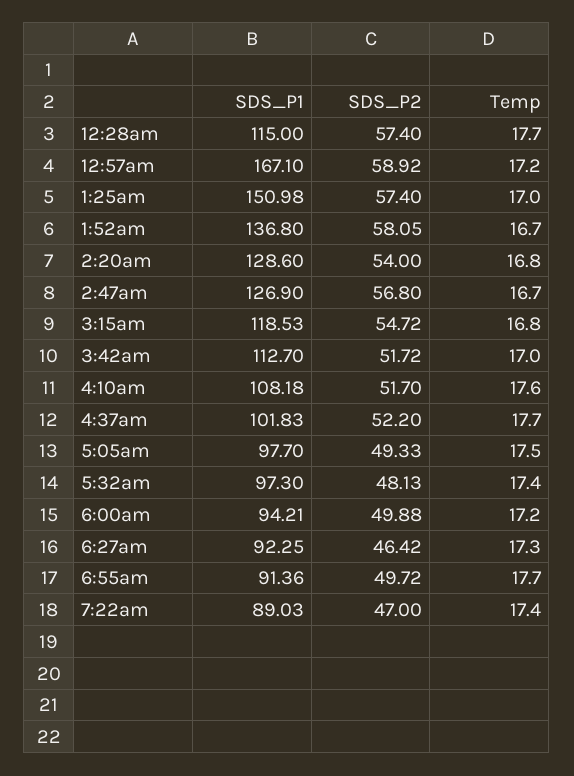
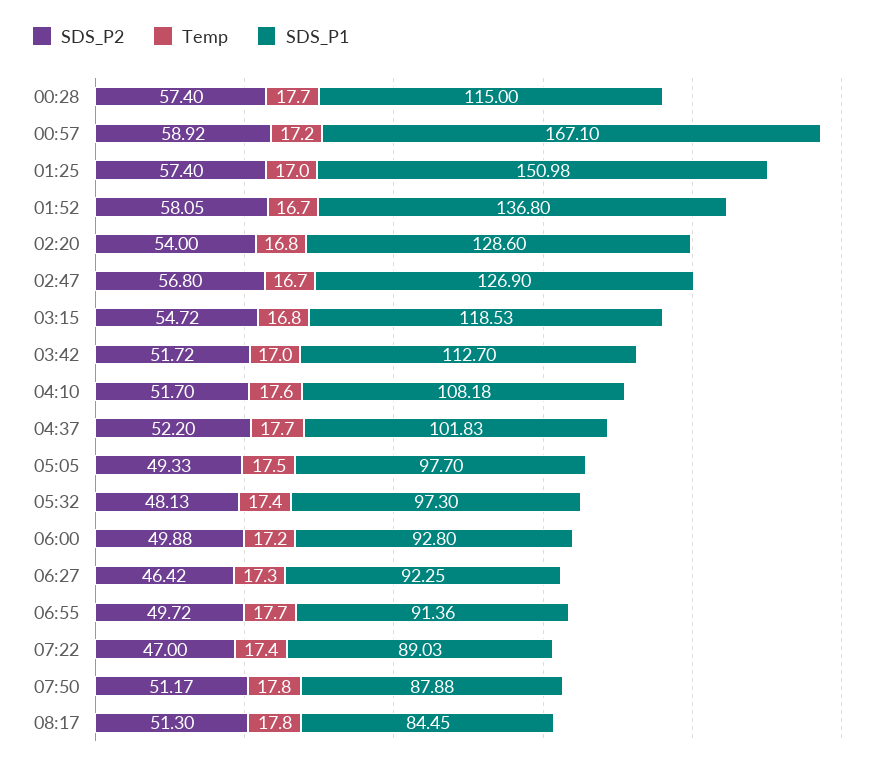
SDS_P1, 6:00am: 94.21 -> 92.8
SDS_P2, 07:50: none -> 51.17
Temp, 07:50: none -> 17.8
SDS_P1, 07:50: none -> 87.88
SDS_P2, 08:17: none -> 51.3
Temp, 08:17: none -> 17.8
SDS_P1, 08:17: none -> 84.45

